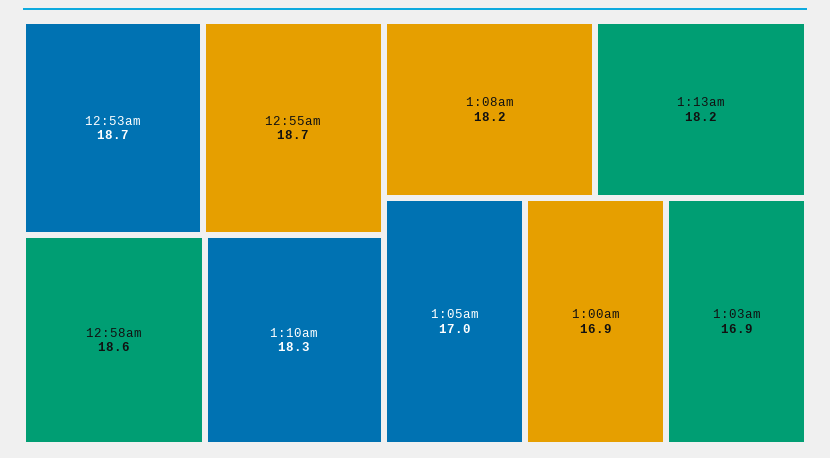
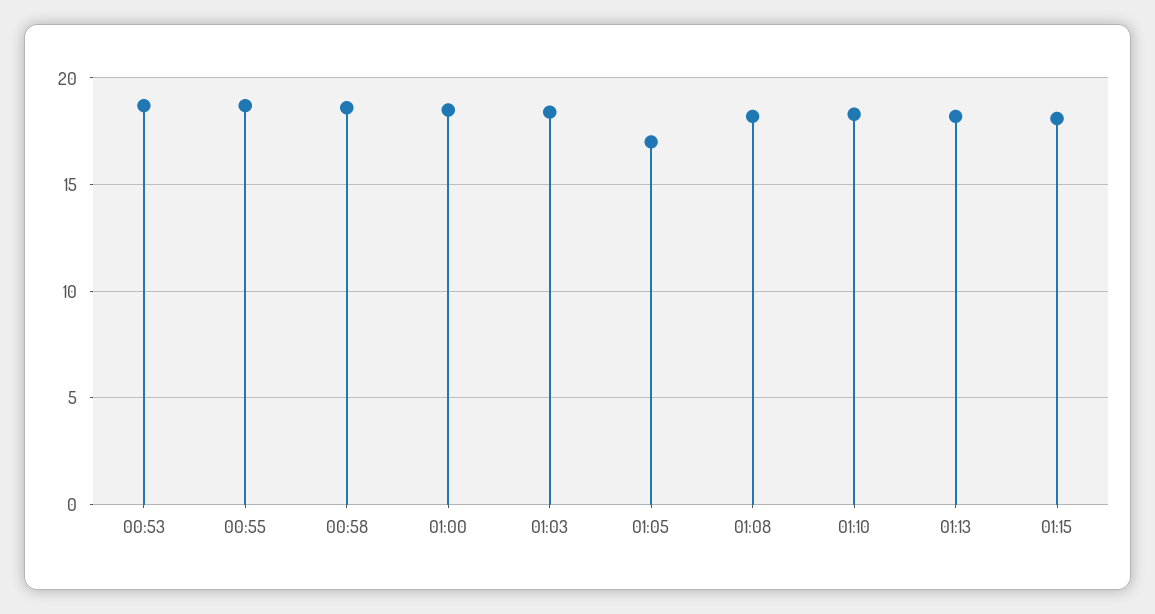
1:00am: 16.9 -> 18.5
1:03am: 16.9 -> 18.5
01:15: none -> 18

